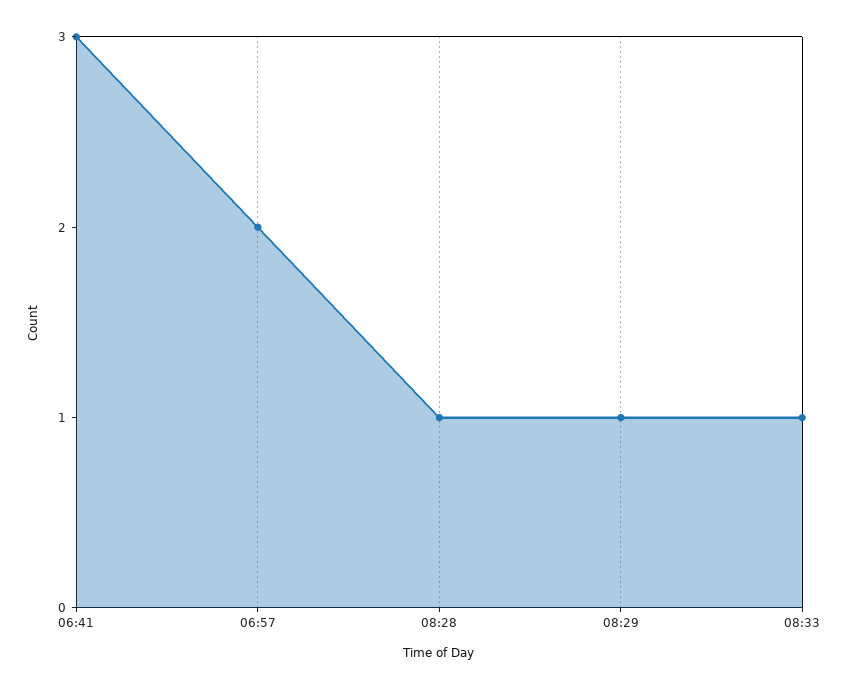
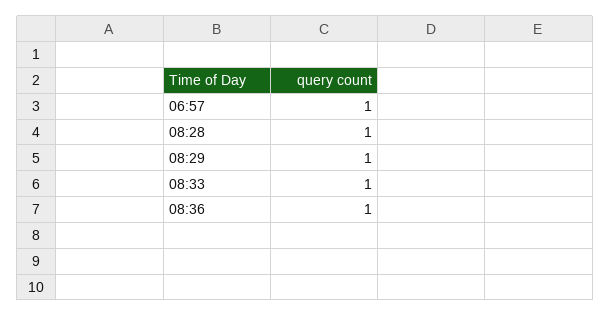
06:41: 3 -> none
06:57: 2 -> 1
08:36: none -> 1

